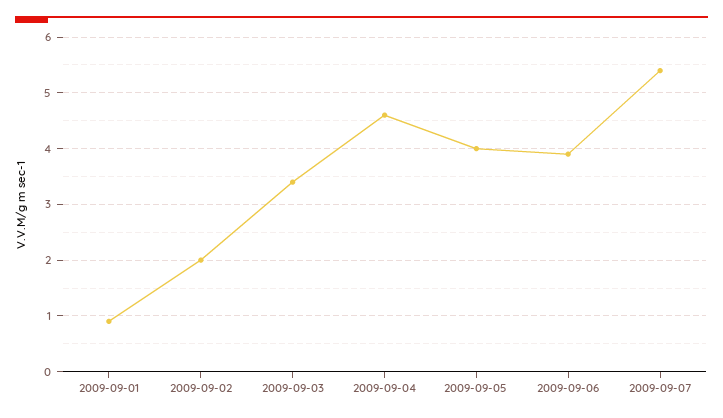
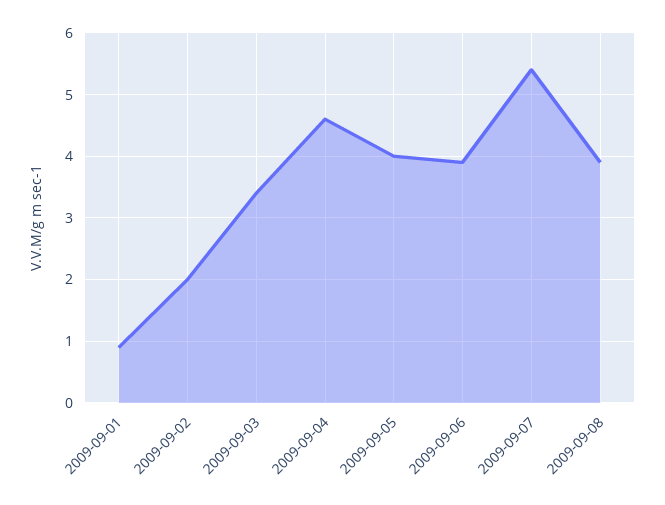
2009-09-08: none -> 3.9

